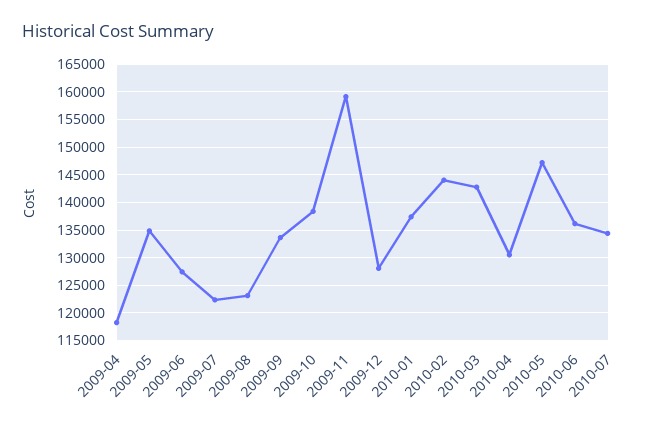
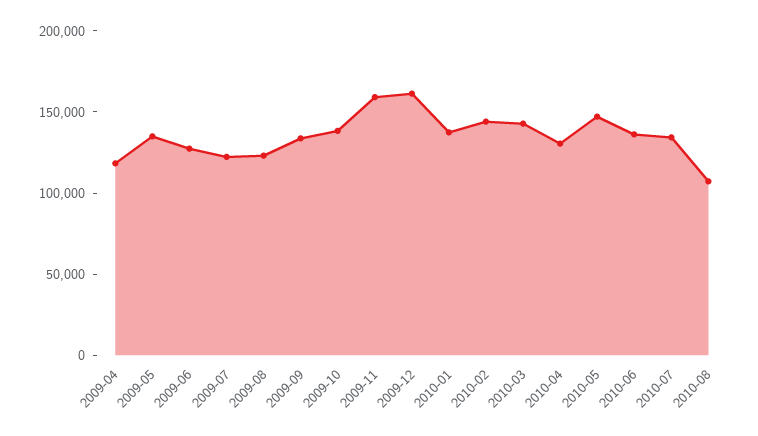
2009-12: 127500 -> 160000
2010-08: none -> 110000

